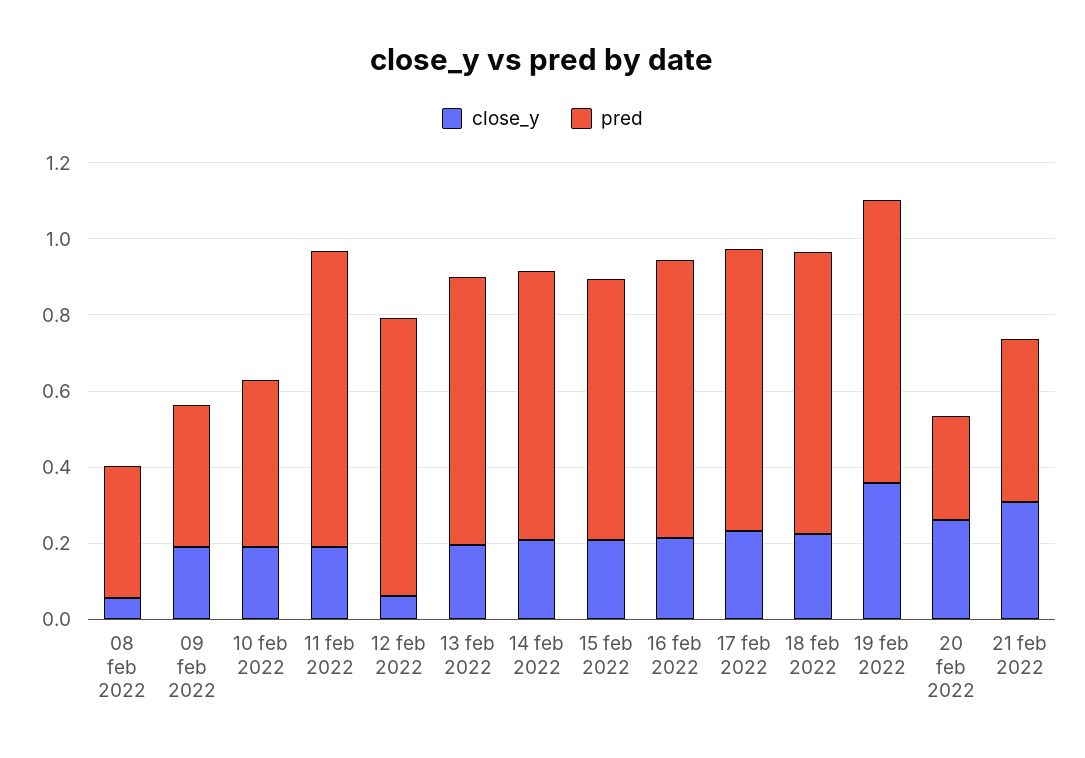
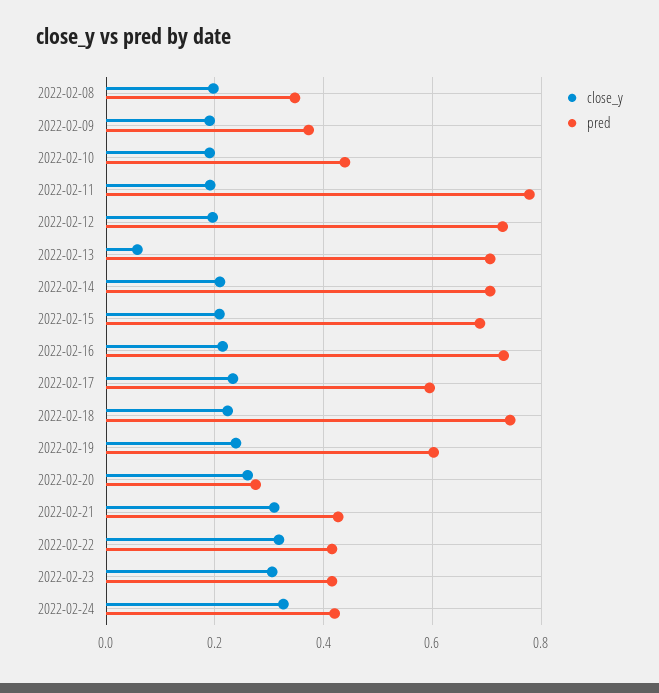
close_y, 08 feb 2022: 0.05 -> 0.2
close_y, 12 feb 2022: 0.05 -> 0.2
close_y, 13 feb 2022: 0.2 -> 0.06
pred, 17 feb 2022: 0.75 -> 0.6
close_y, 19 feb 2022: 0.35 -> 0.24
pred, 19 feb 2022: 0.75 -> 0.6
close_y, 2022-02-22: none -> 0.32
pred, 2022-02-22: none -> 0.42
close_y, 2022-02-23: none -> 0.3
pred, 2022-02-23: none -> 0.42
close_y, 2022-02-24: none -> 0.32
pred, 2022-02-24: none -> 0.42

